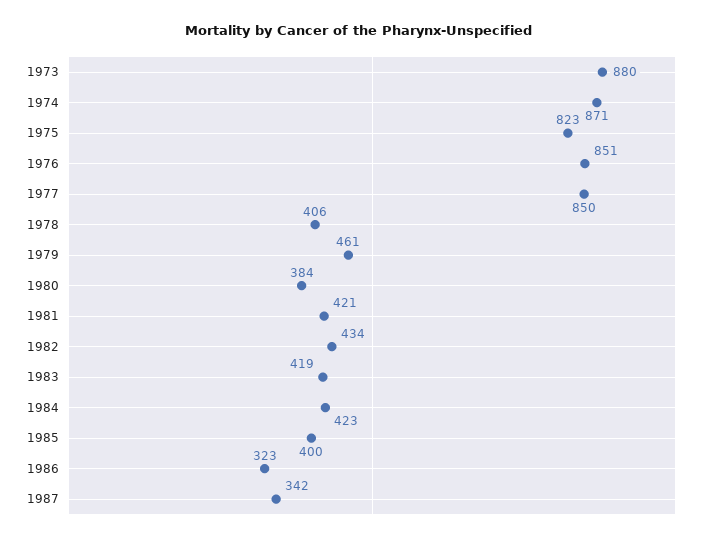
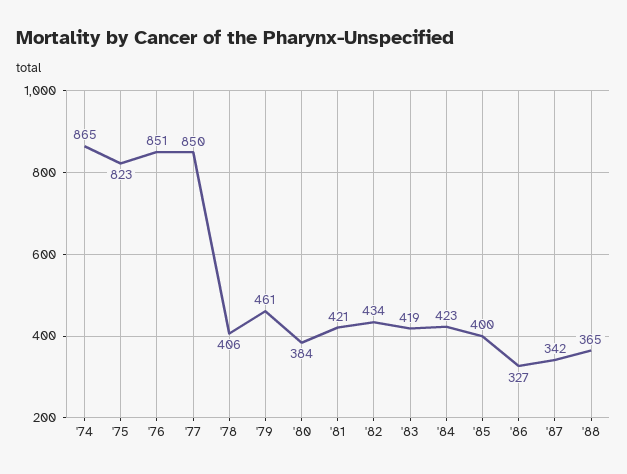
1973: 880 -> none
1974: 871 -> 865
1986: 323 -> 327
'88: none -> 365

